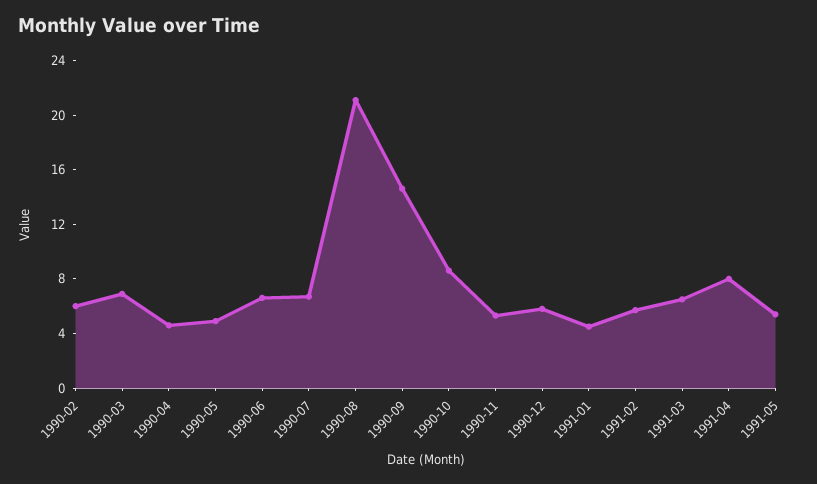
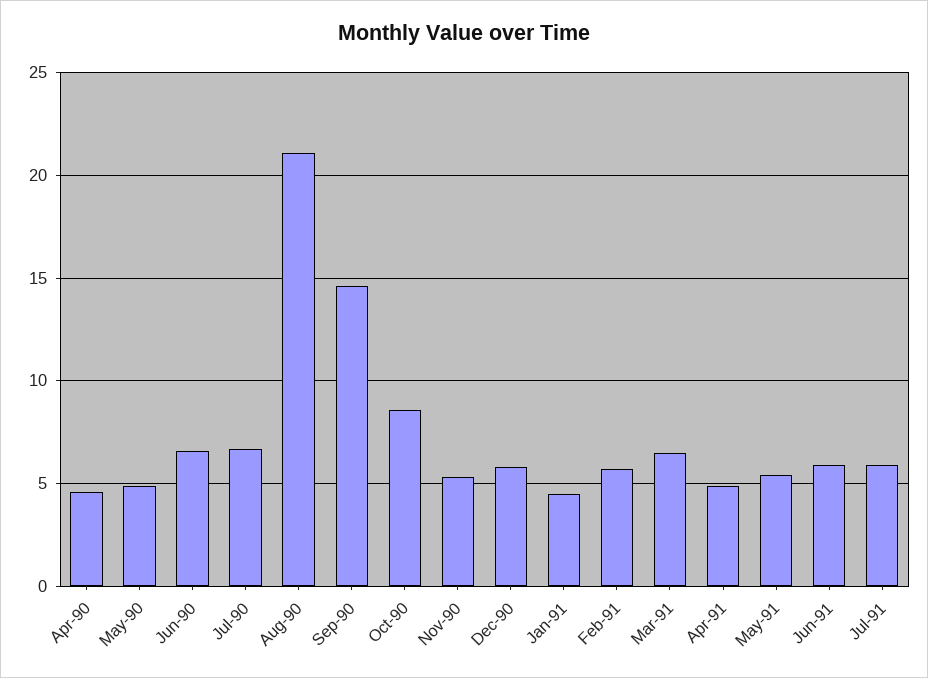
1990-02: 6 -> none
1990-03: 7 -> none
1991-04: 8 -> 5
Jun-91: none -> 6
Jul-91: none -> 6

